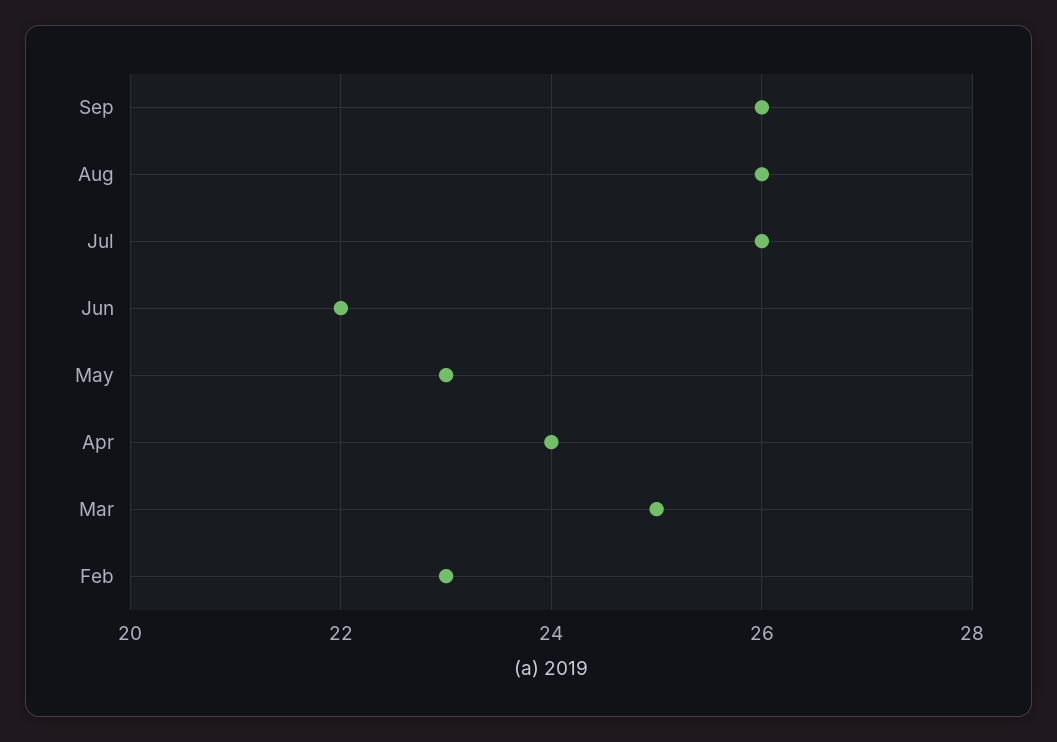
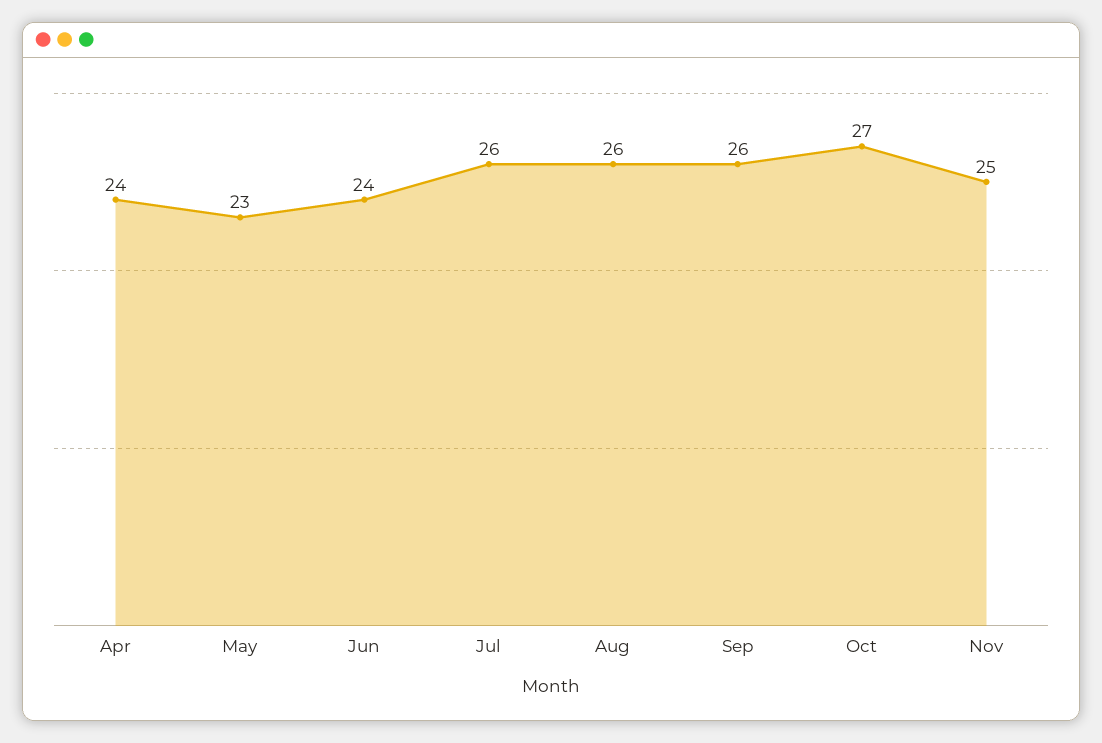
Jun: 22 -> 24
Mar: 25 -> none
Feb: 23 -> none
Oct: none -> 27
Nov: none -> 25

